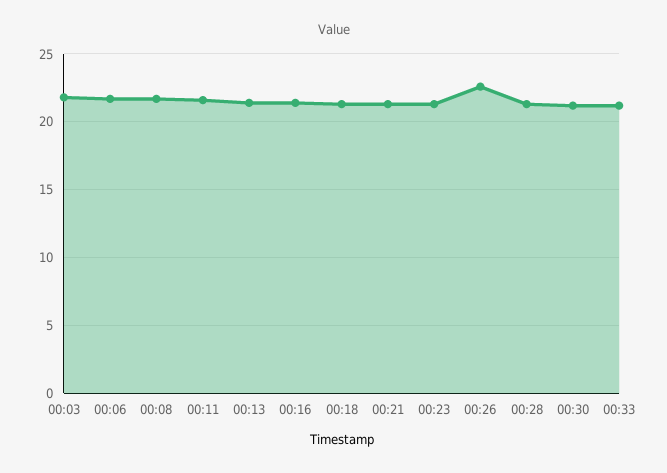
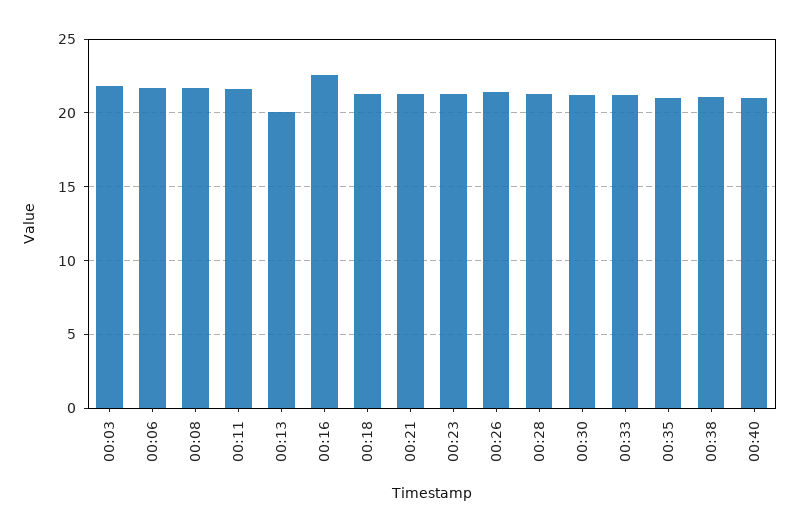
00:13: 21.5 -> 20
00:16: 21.5 -> 22.5
00:26: 22.5 -> 21.5
00:35: none -> 21
00:38: none -> 21
00:40: none -> 21

